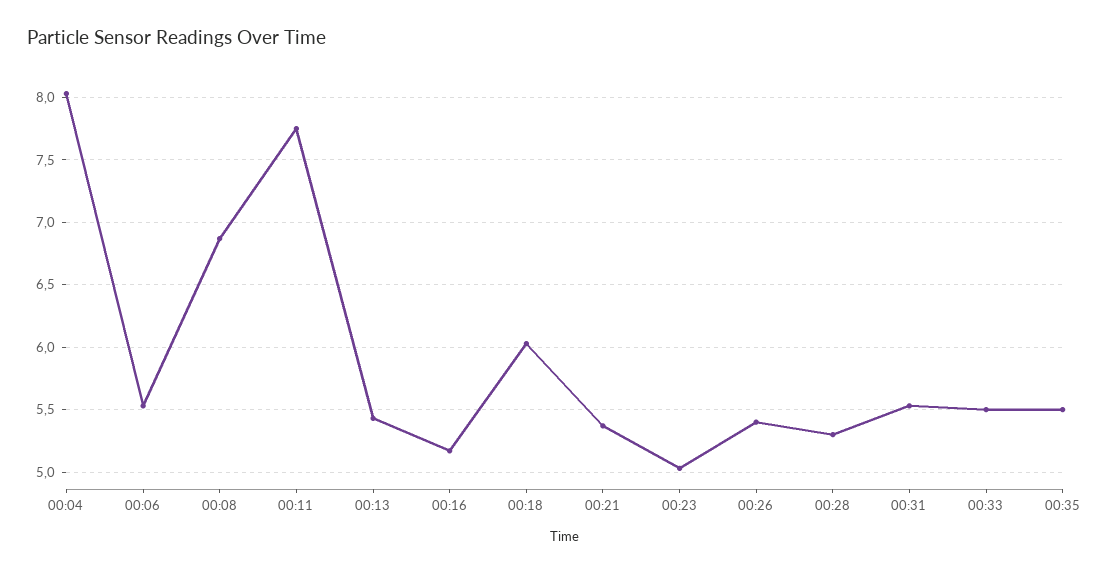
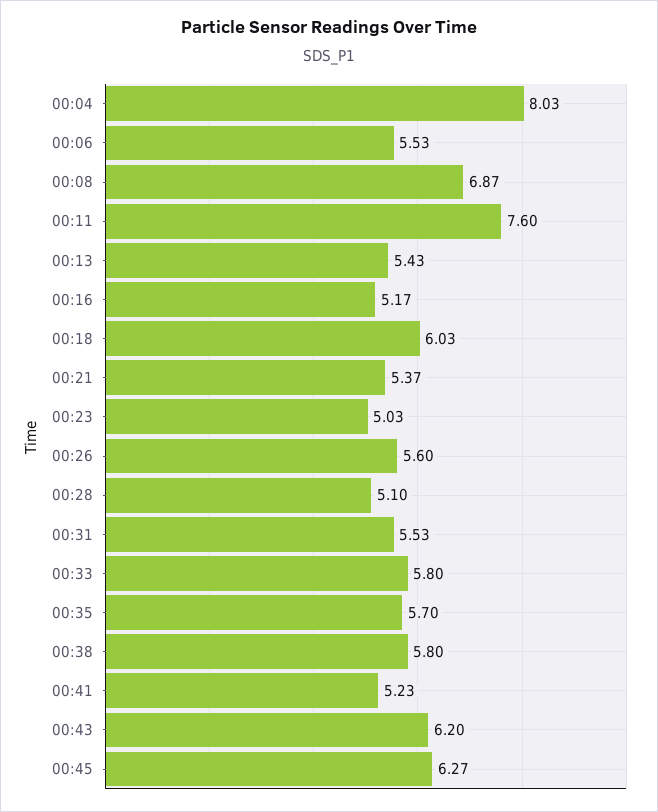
00:11: 7.75 -> 7.6
00:26: 5.4 -> 5.6
00:28: 5.3 -> 5.1
00:33: 5.5 -> 5.8
00:35: 5.5 -> 5.7
00:38: none -> 5.8
00:41: none -> 5.23
00:43: none -> 6.2
00:45: none -> 6.27

